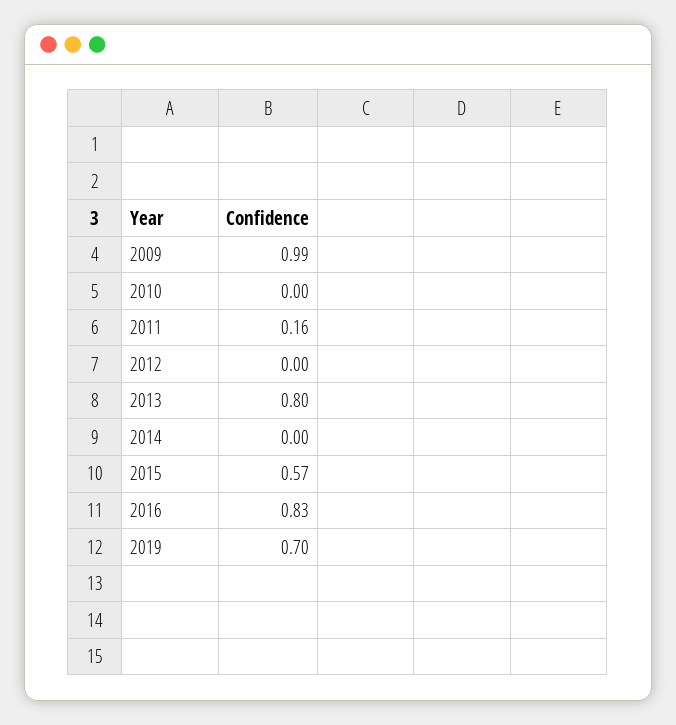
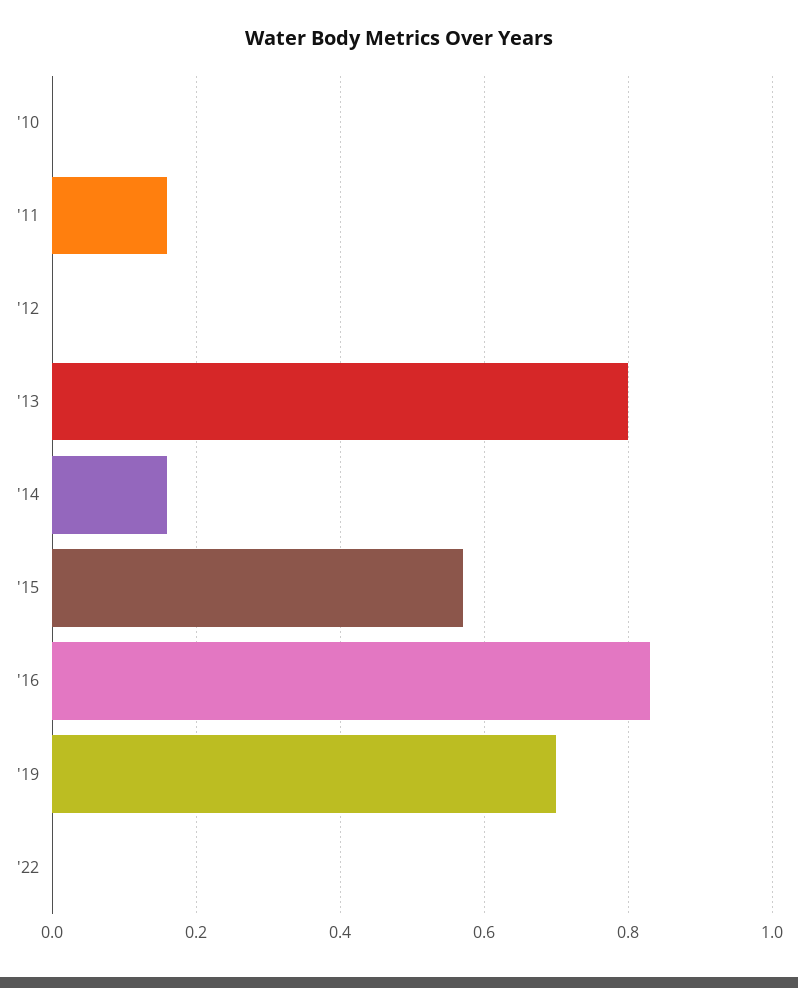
2009: 0.99 -> none
2014: 0 -> 0.15
'22: none -> 0

